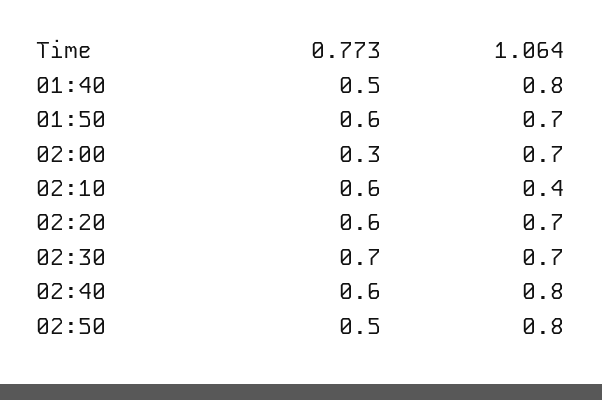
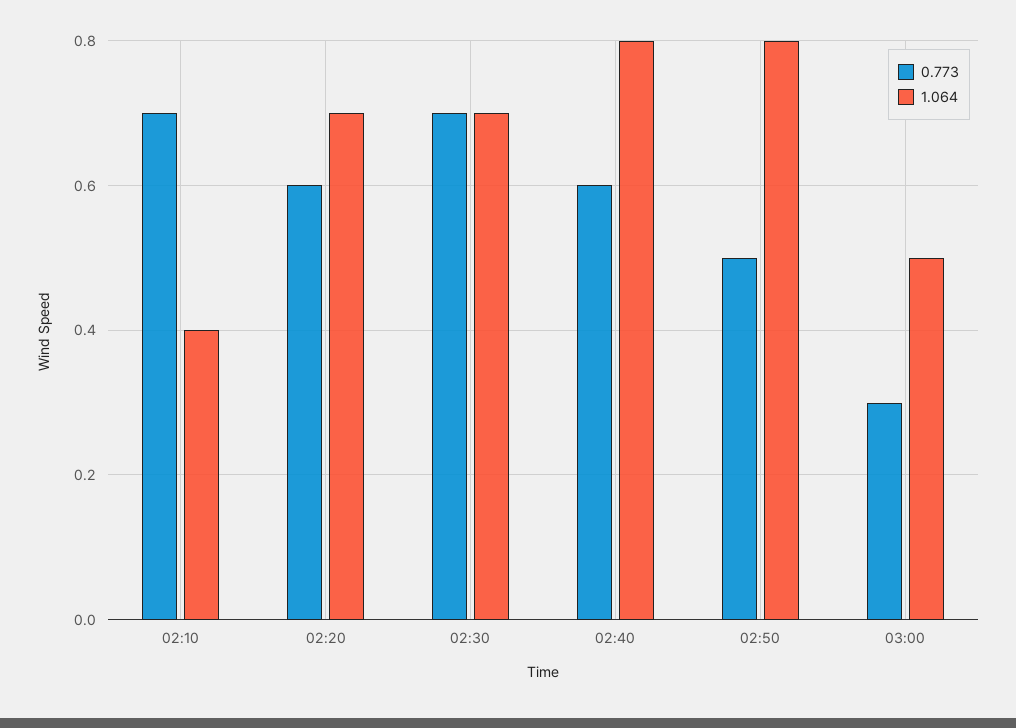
0.773, 01:40: 0.5 -> none
1.064, 01:40: 0.8 -> none
0.773, 01:50: 0.6 -> none
1.064, 01:50: 0.7 -> none
0.773, 02:00: 0.3 -> none
1.064, 02:00: 0.7 -> none
0.773, 02:10: 0.6 -> 0.7
0.773, 03:00: none -> 0.3
1.064, 03:00: none -> 0.5

